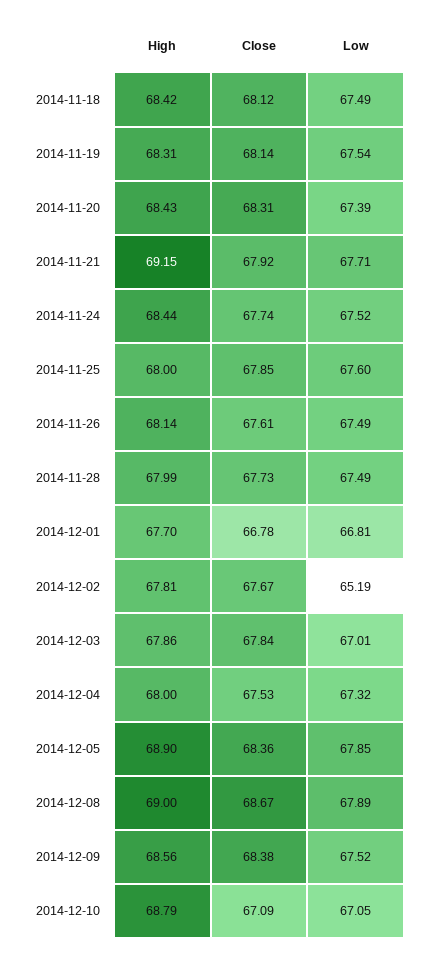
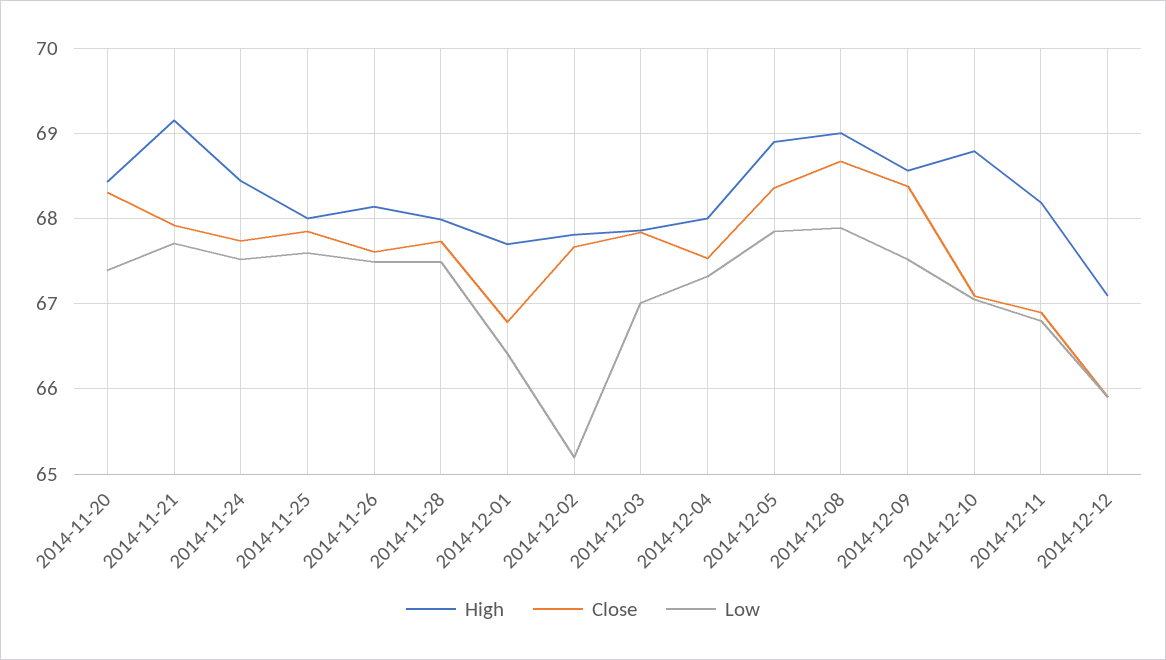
High, 2014-11-18: 68.42 -> none
Close, 2014-11-18: 68.12 -> none
Low, 2014-11-18: 67.49 -> none
High, 2014-11-19: 68.31 -> none
Close, 2014-11-19: 68.14 -> none
Low, 2014-11-19: 67.54 -> none
Low, 2014-12-01: 66.81 -> 66.4
High, 2014-12-11: none -> 68.2
Close, 2014-12-11: none -> 66.9
Low, 2014-12-11: none -> 66.8
High, 2014-12-12: none -> 67.1
Close, 2014-12-12: none -> 65.9
Low, 2014-12-12: none -> 65.9

